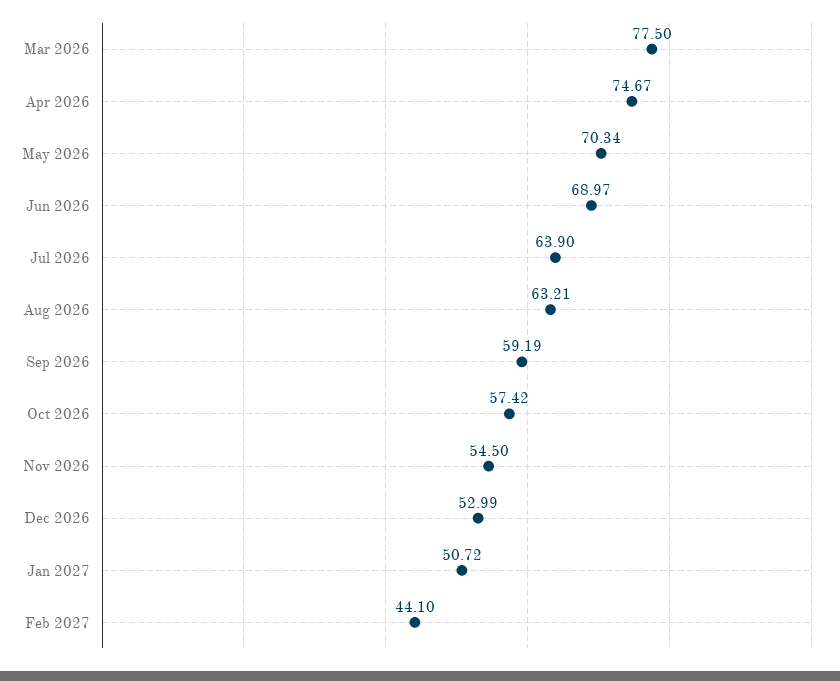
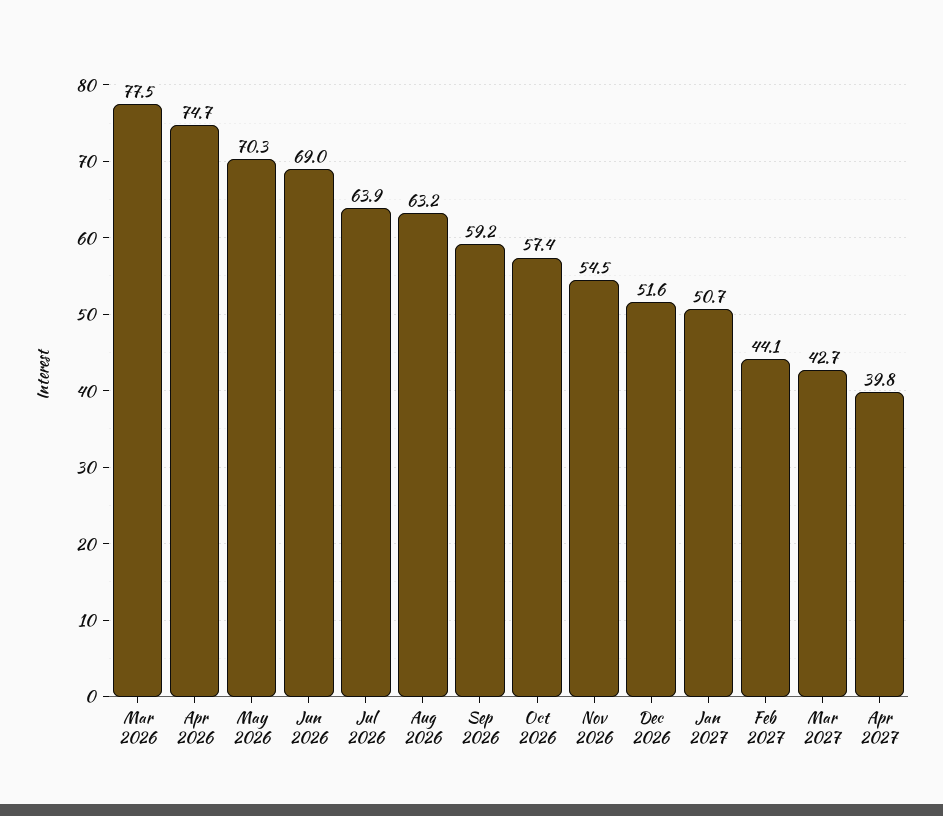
Dec 2026: 52.99 -> 51.6
Mar 2027: none -> 42.7
Apr 2027: none -> 39.8

